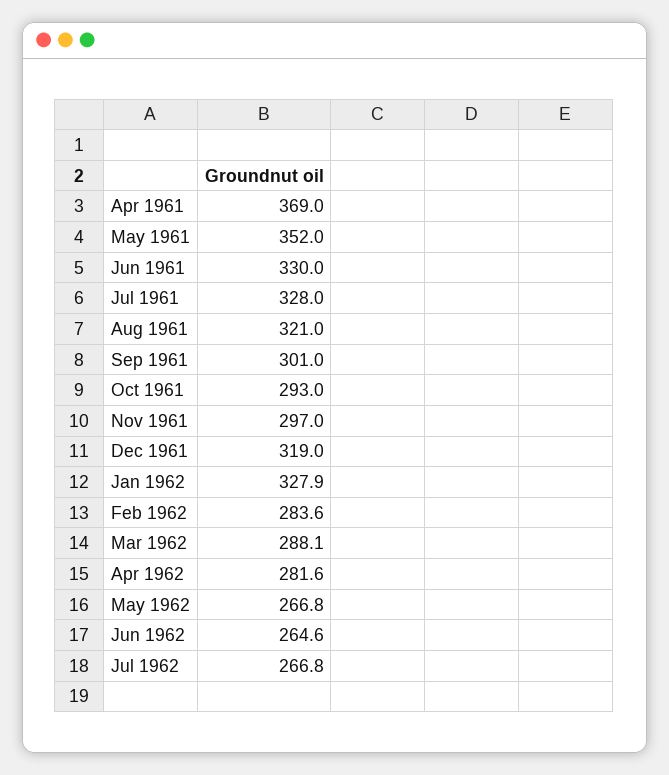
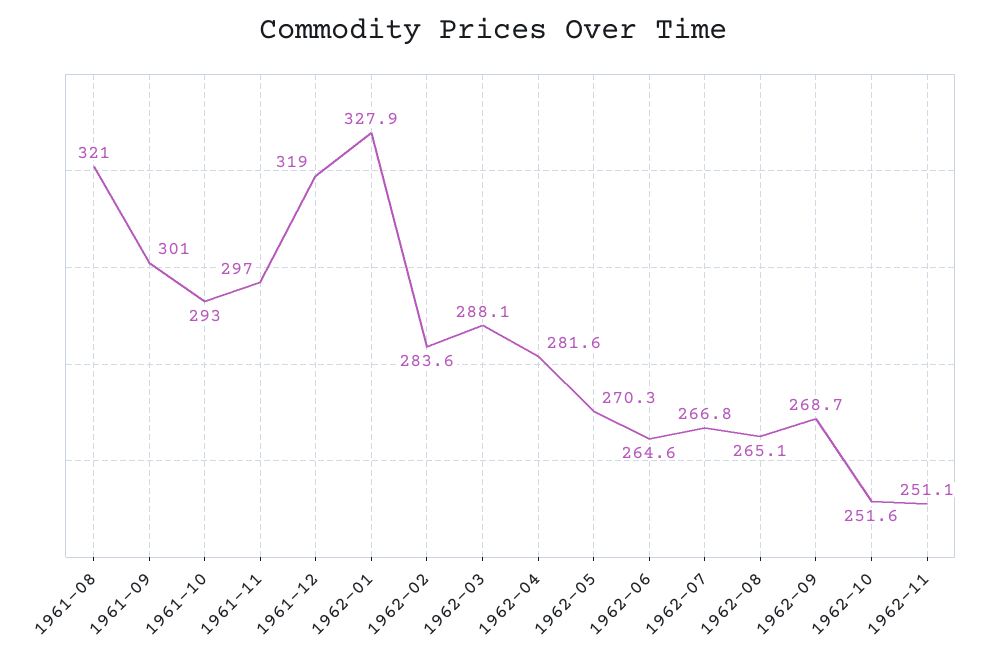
Apr 1961: 369 -> none
May 1961: 352 -> none
Jun 1961: 330 -> none
Jul 1961: 328 -> none
May 1962: 266.8 -> 270.3
1962-08: none -> 265.1
1962-09: none -> 268.7
1962-10: none -> 251.6
1962-11: none -> 251.1

